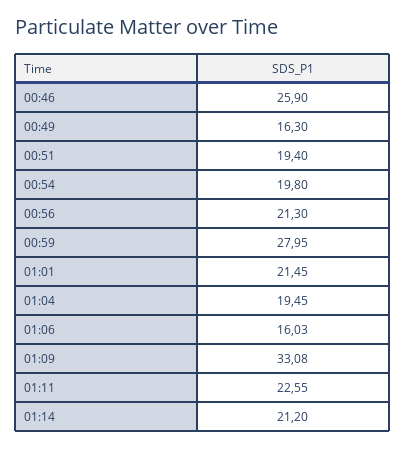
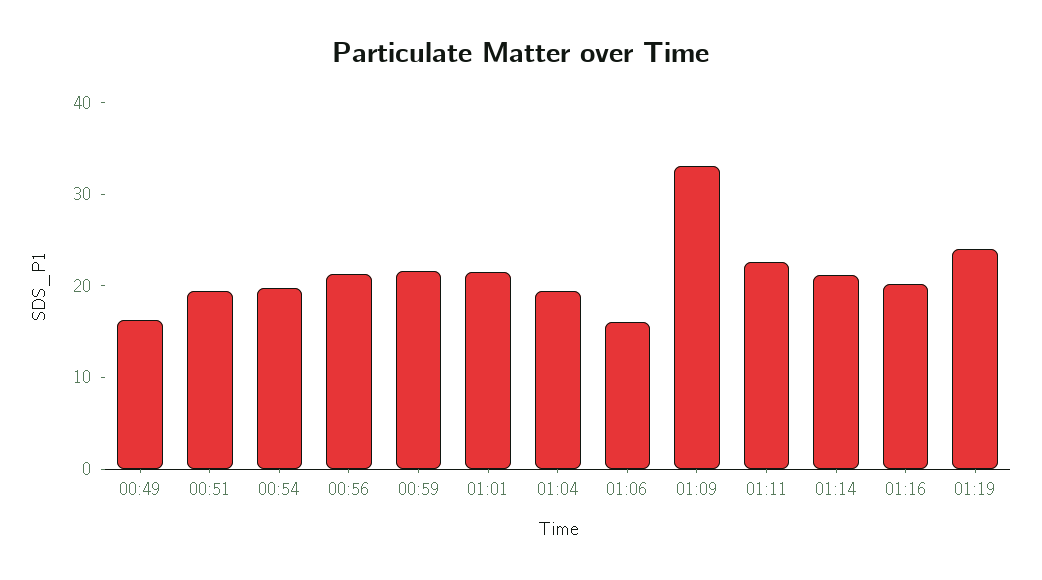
00:46: 25.9 -> none
00:59: 27.95 -> 22
01:16: none -> 20
01:19: none -> 24

